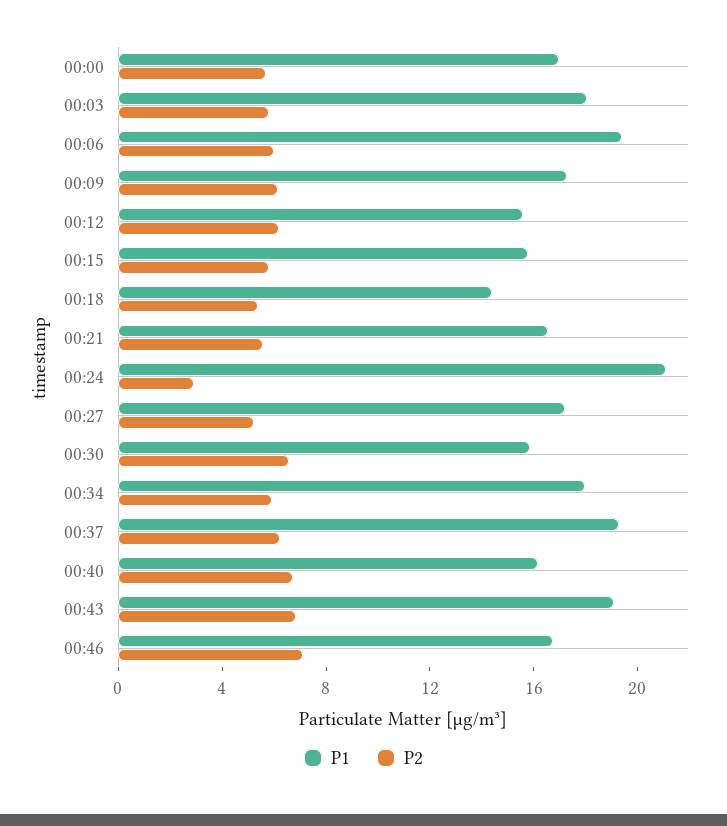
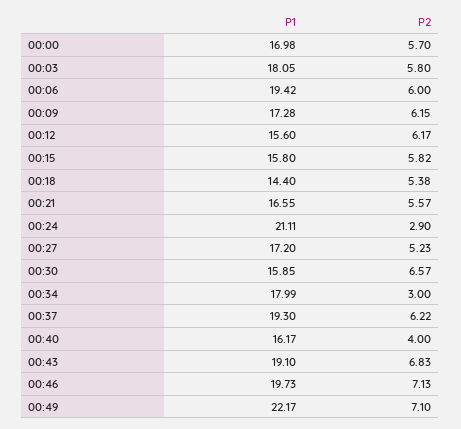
P2, 00:34: 6 -> 3
P2, 00:40: 7 -> 4
P1, 00:46: 17 -> 19.73
P1, 00:49: none -> 22.17
P2, 00:49: none -> 7.1

